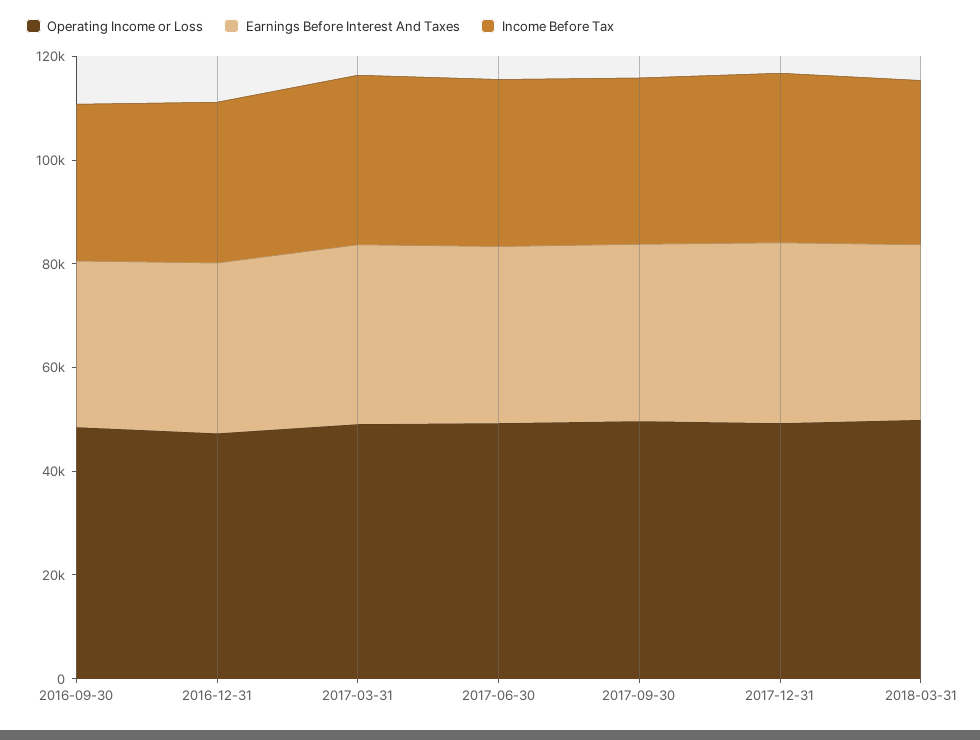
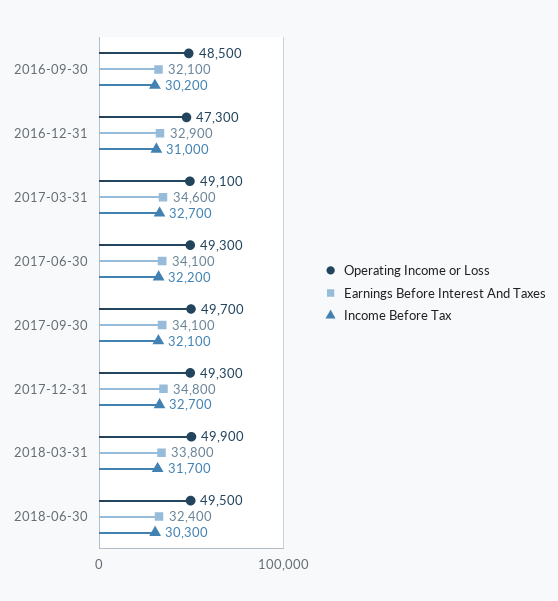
Operating Income or Loss, 2018-06-30: none -> 49500
Earnings Before Interest And Taxes, 2018-06-30: none -> 32400
Income Before Tax, 2018-06-30: none -> 30300

